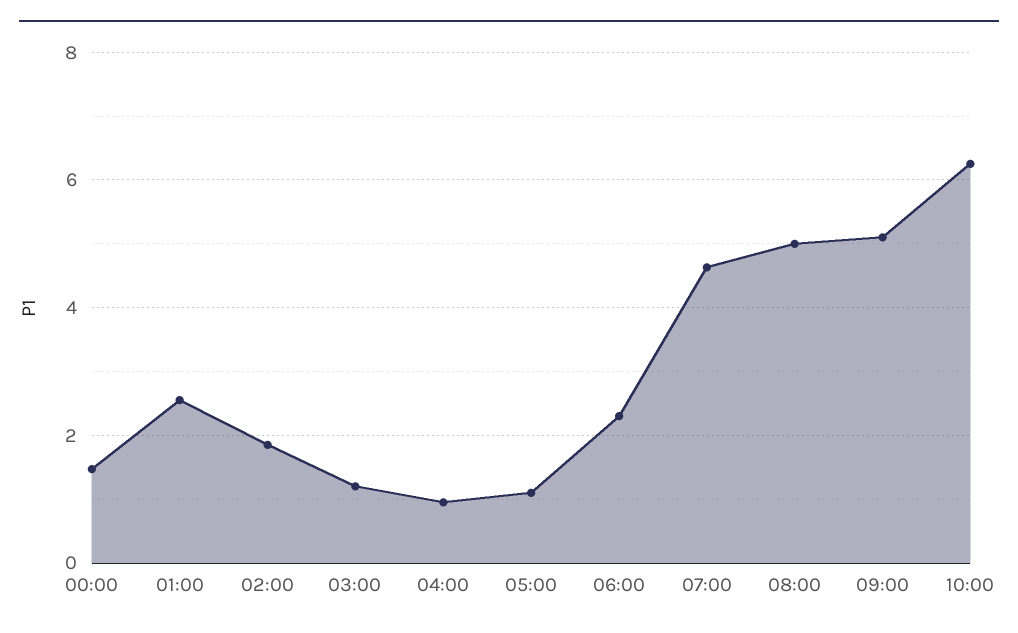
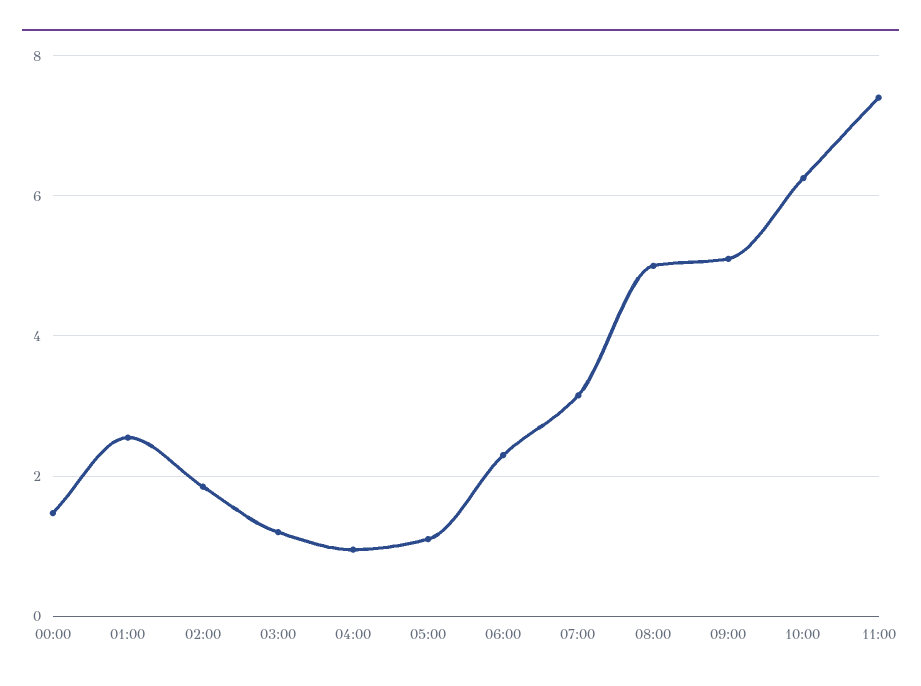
07:00: 4.6 -> 3.2
11:00: none -> 7.4

